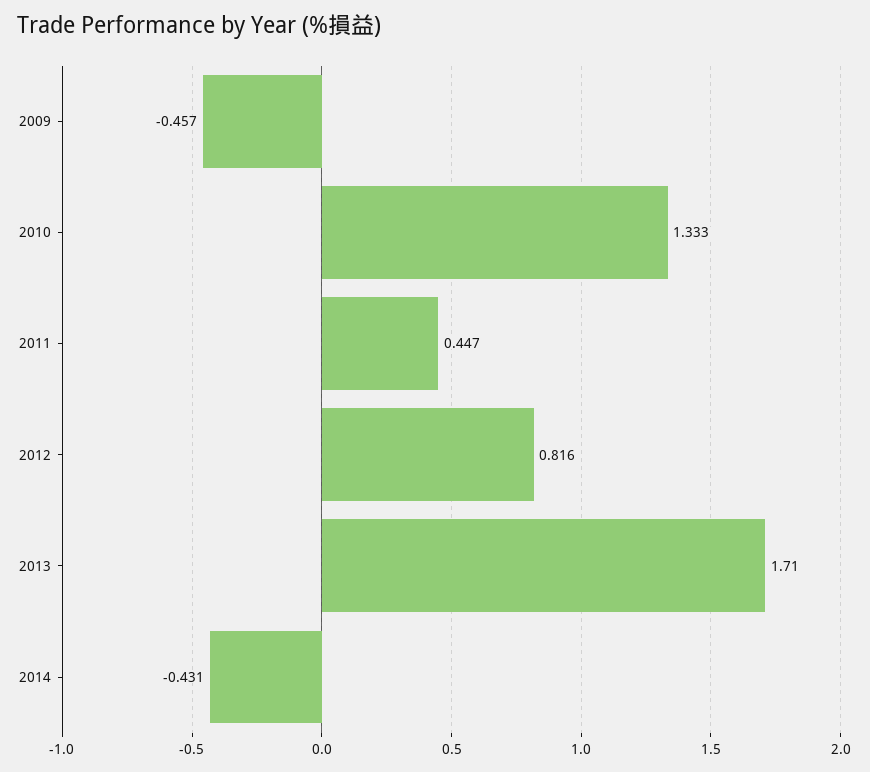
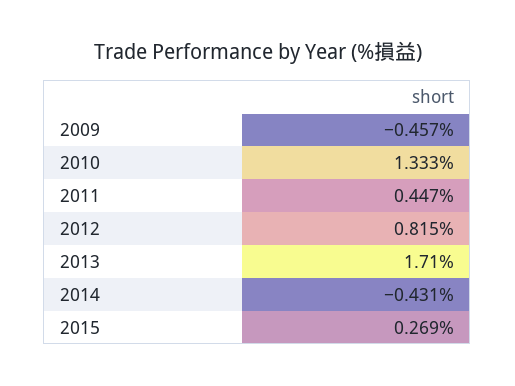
2012: 0.816 -> 0.815
2015: none -> 0.269

